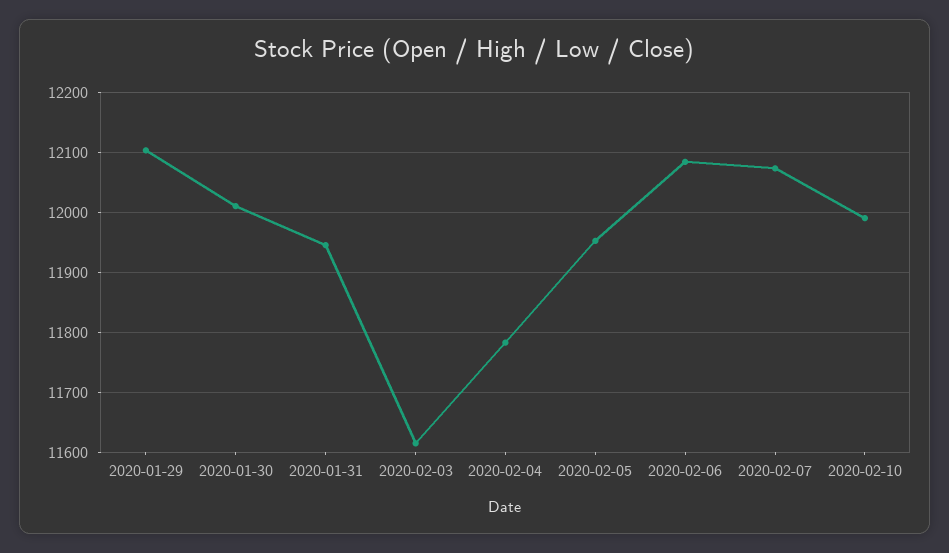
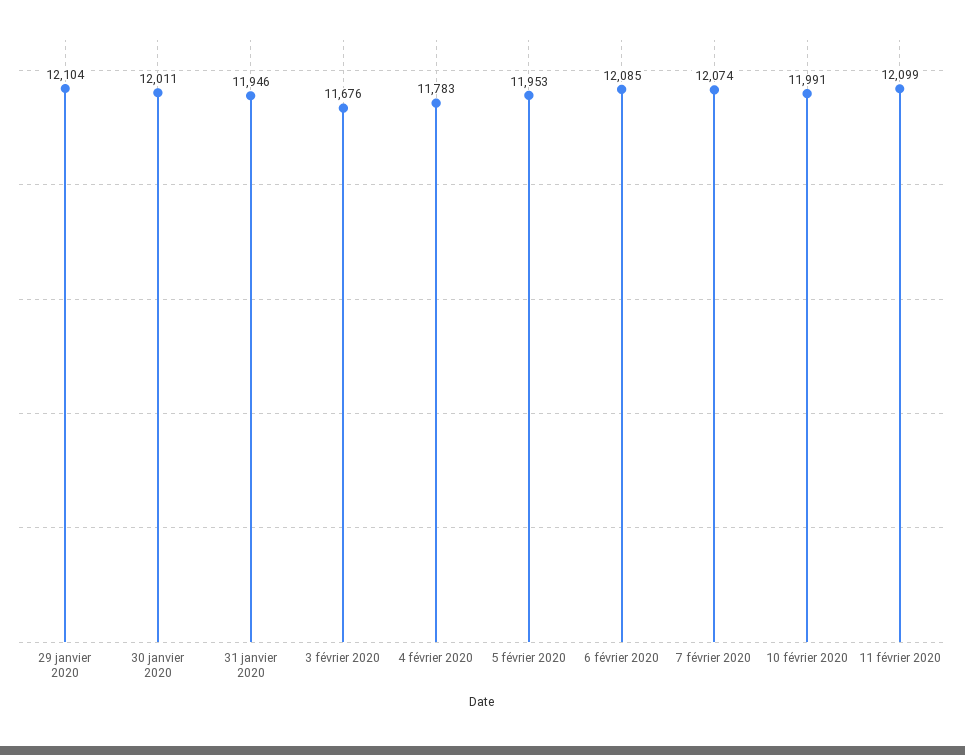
2020-02-03: 11620 -> 11676
11 février 2020: none -> 12099

